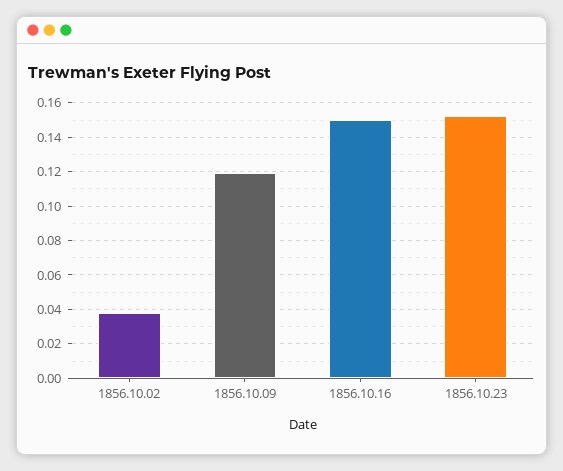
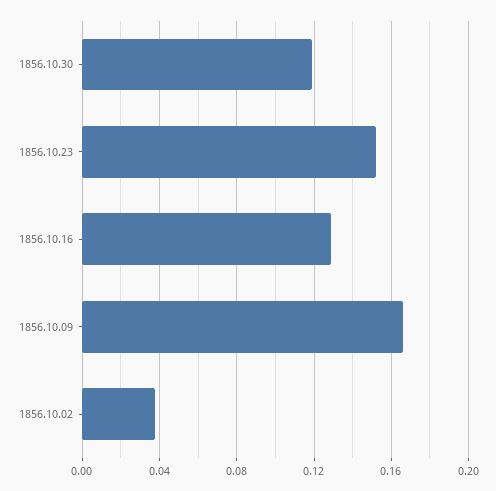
1856.10.09: 0.12 -> 0.165
1856.10.16: 0.15 -> 0.13
1856.10.30: none -> 0.12

